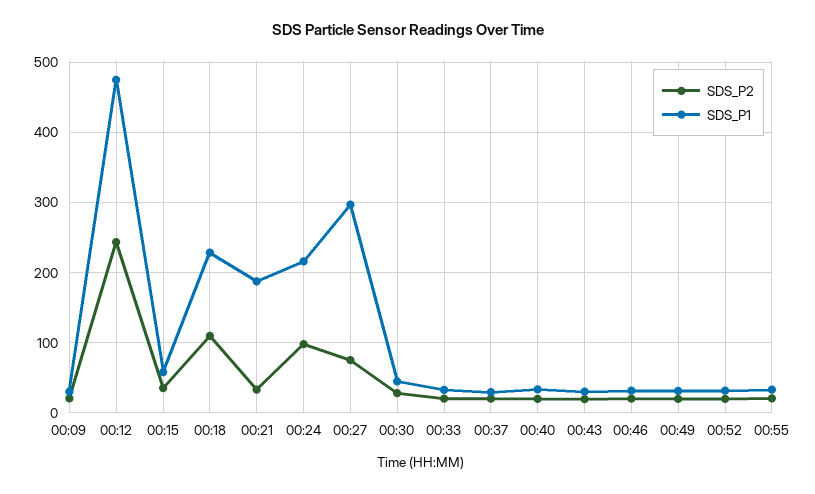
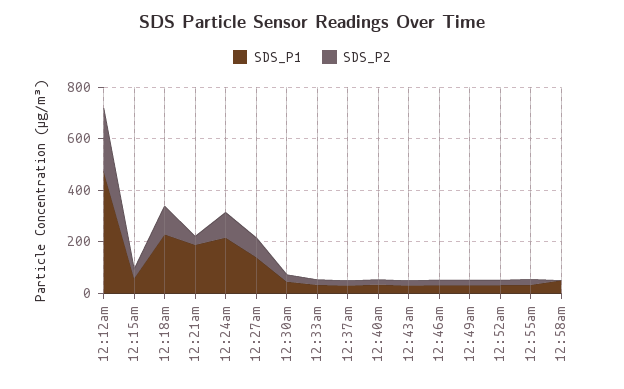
SDS_P2, 00:09: 20 -> none
SDS_P1, 00:09: 30 -> none
SDS_P1, 00:27: 300 -> 150
SDS_P1, 12:58am: none -> 50
SDS_P2, 12:58am: none -> 0

